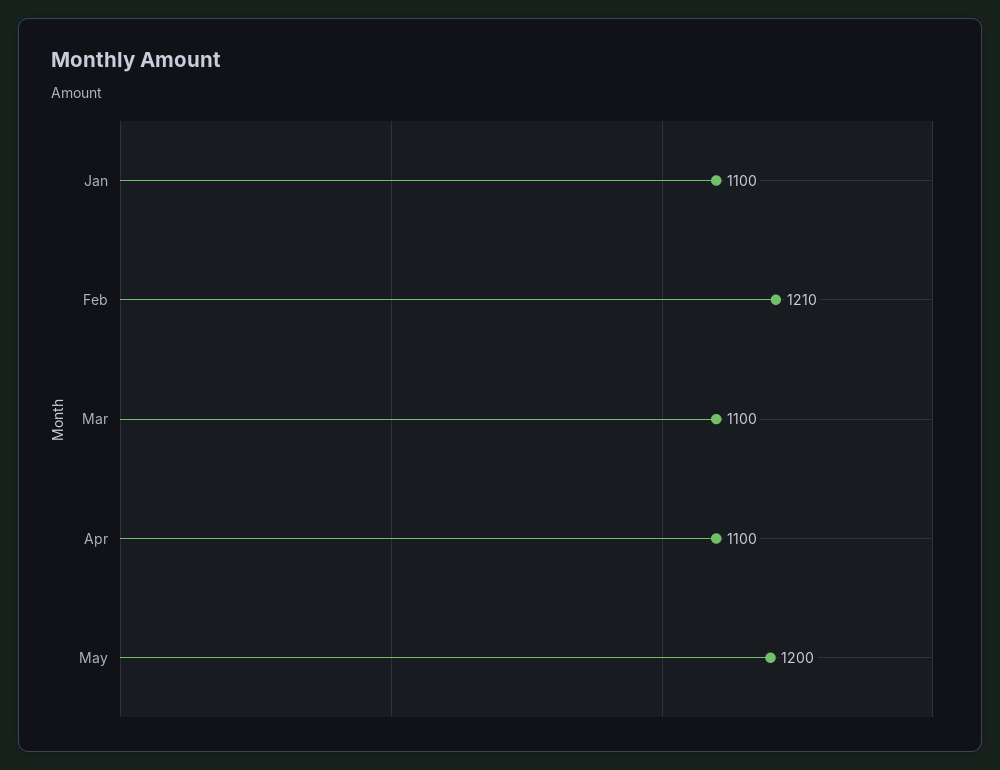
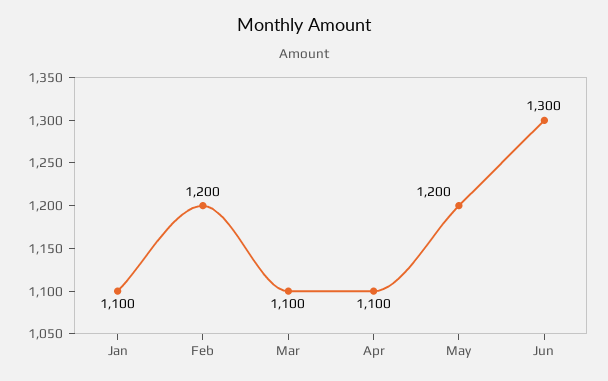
Feb: 1210 -> 1200
Jun: none -> 1300

